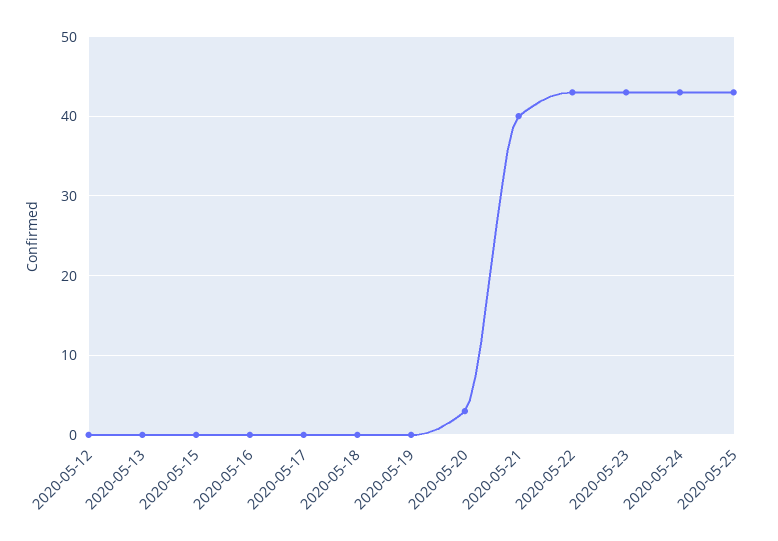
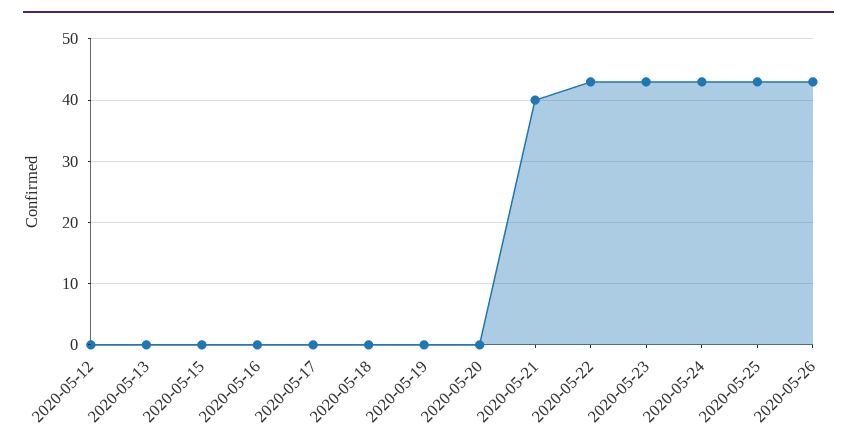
2020-05-20: 3 -> 0
2020-05-26: none -> 43

